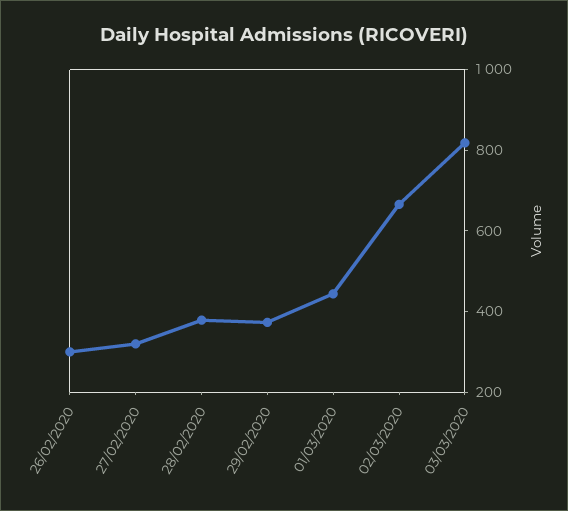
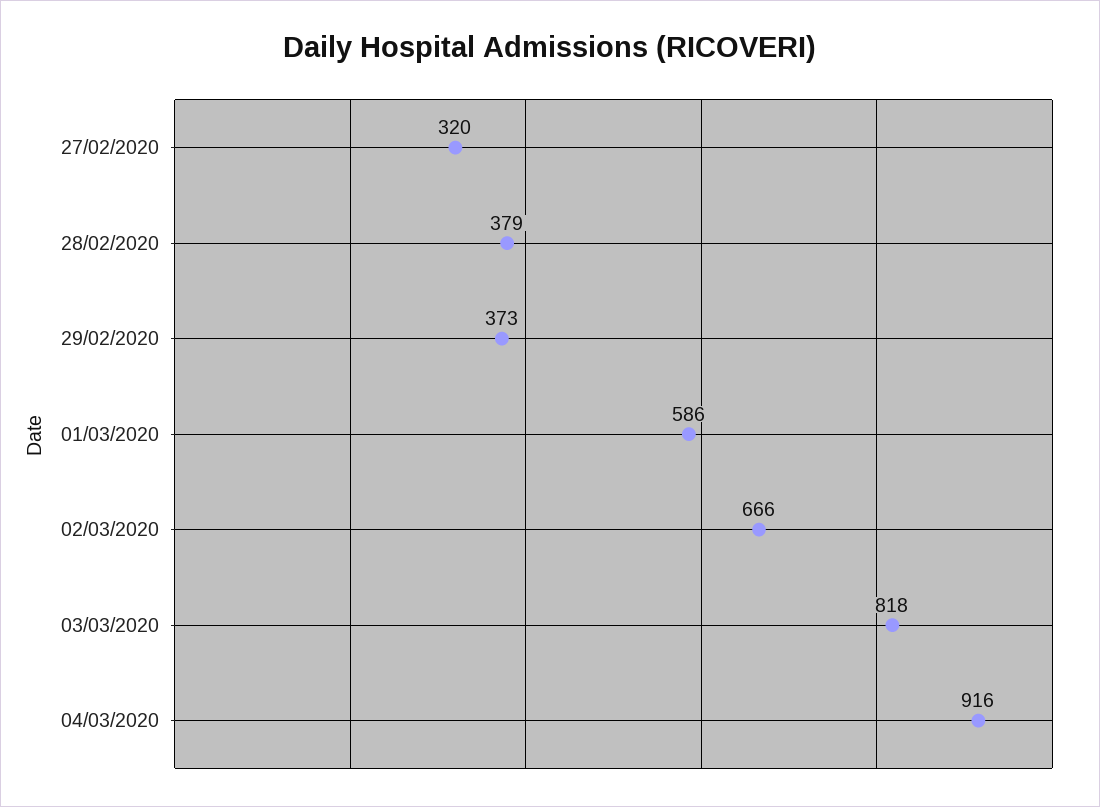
26/02/2020: 300 -> none
01/03/2020: 450 -> 586
04/03/2020: none -> 916

